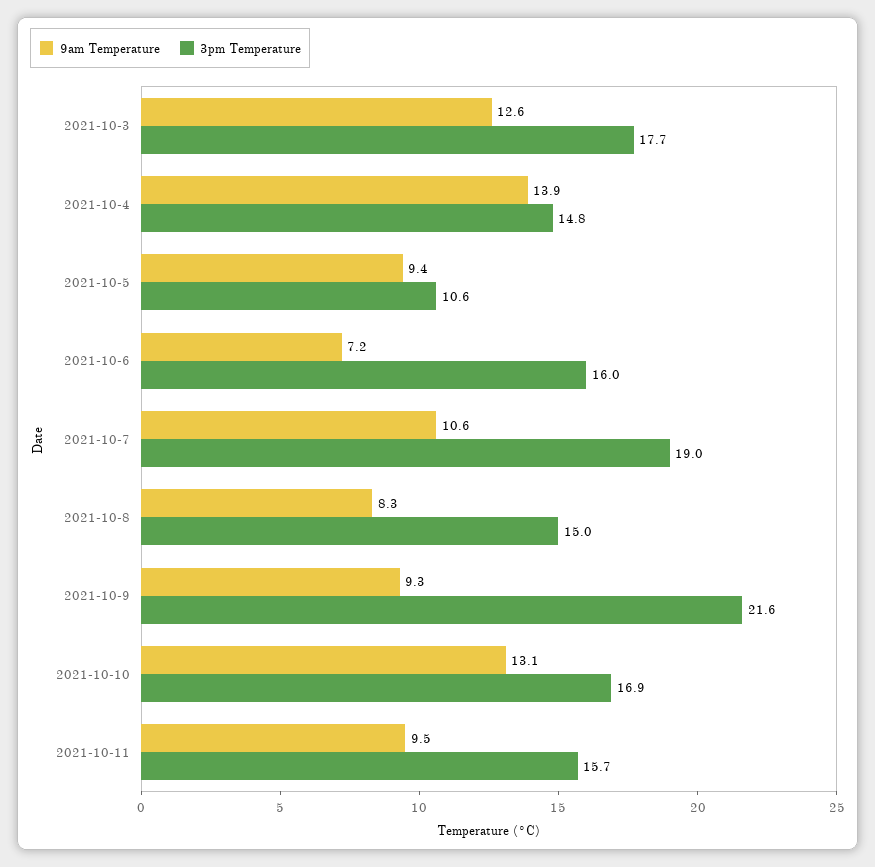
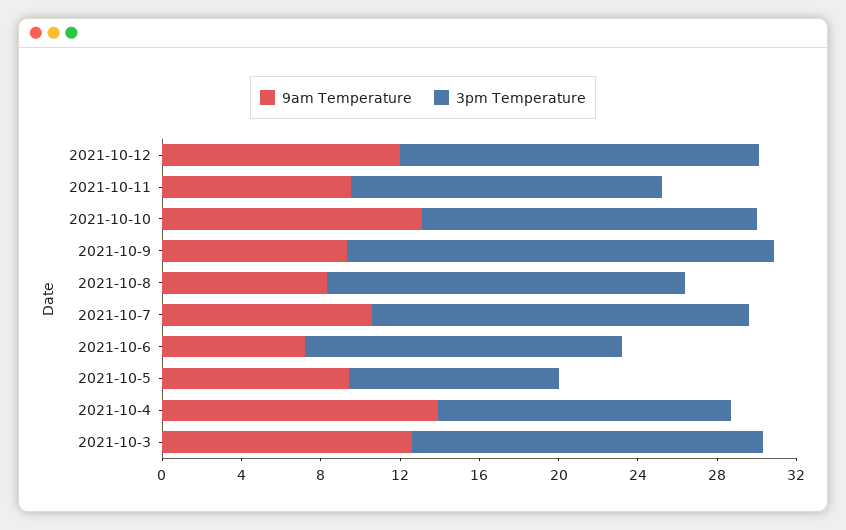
3pm Temperature, 2021-10-8: 15 -> 18
9am Temperature, 2021-10-12: none -> 12
3pm Temperature, 2021-10-12: none -> 18

